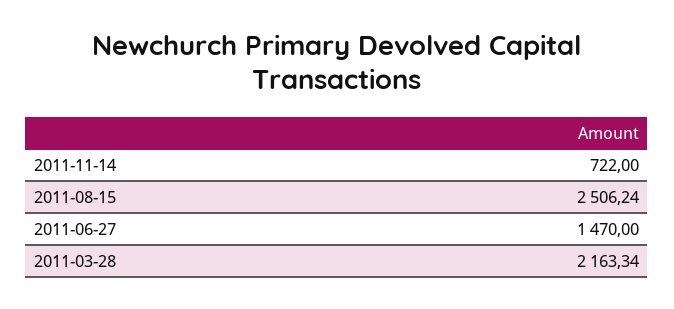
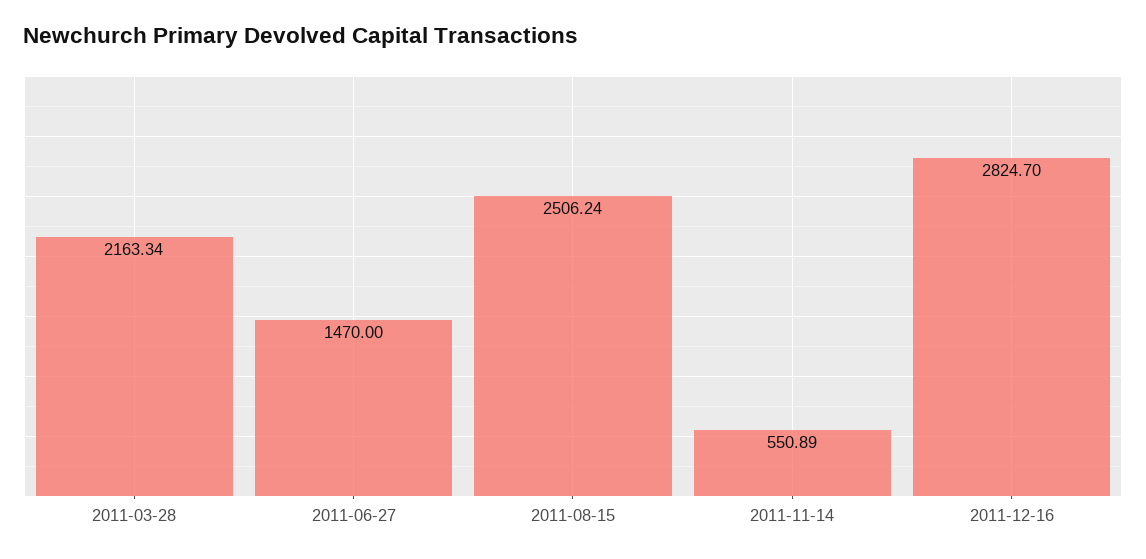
2011-11-14: 722 -> 550.89
2011-12-16: none -> 2824.7

